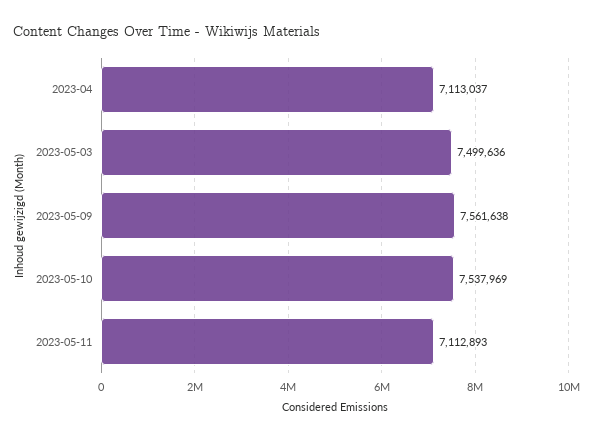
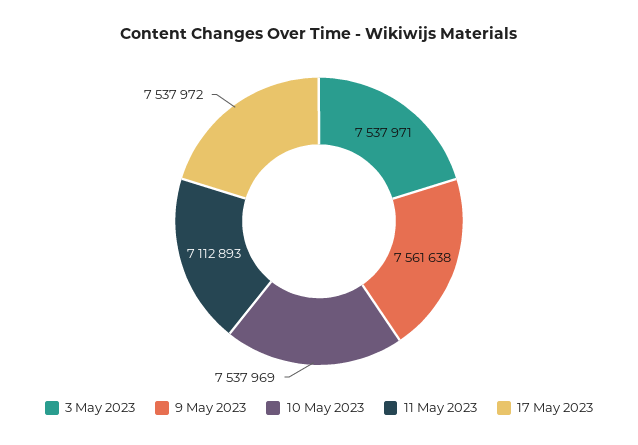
2023-04: 7113037 -> none
2023-05-03: 7499636 -> 7537971
17 May 2023: none -> 7537972

